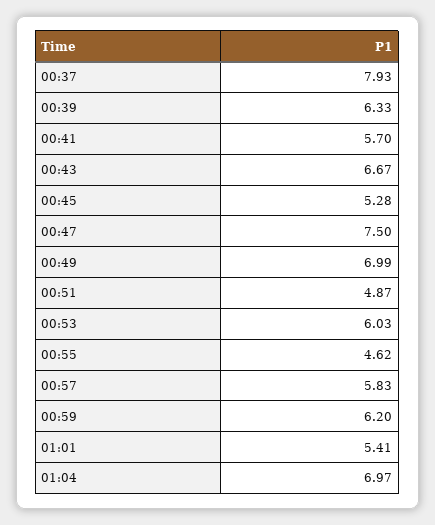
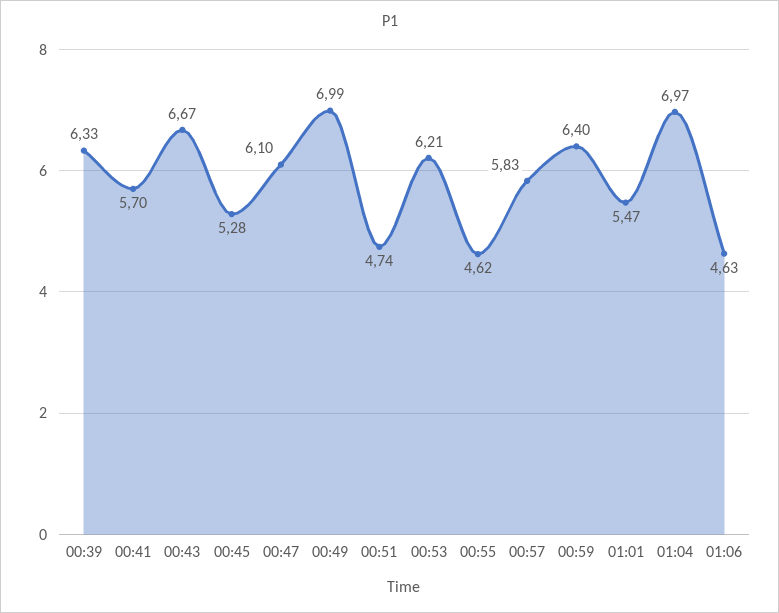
00:37: 7.93 -> none
00:47: 7.5 -> 6.1
00:51: 4.87 -> 4.74
00:53: 6.03 -> 6.21
00:59: 6.2 -> 6.4
01:01: 5.41 -> 5.47
01:06: none -> 4.63

